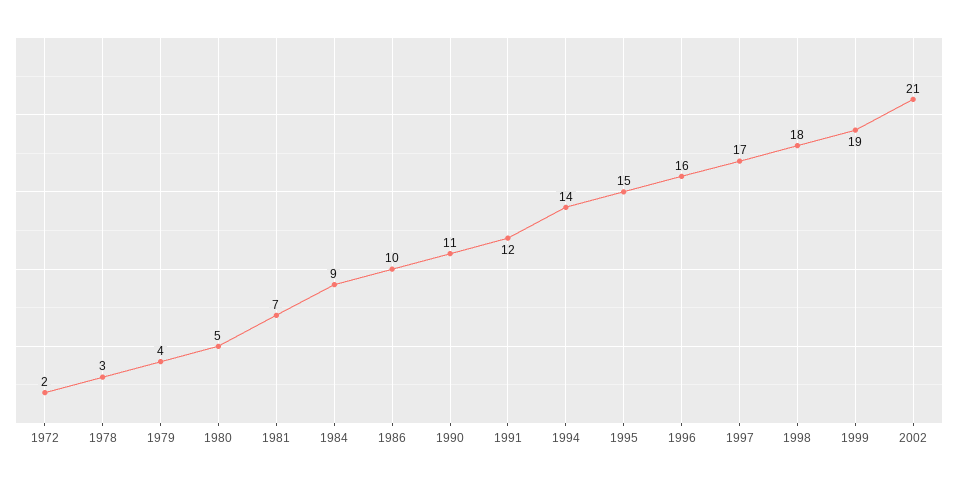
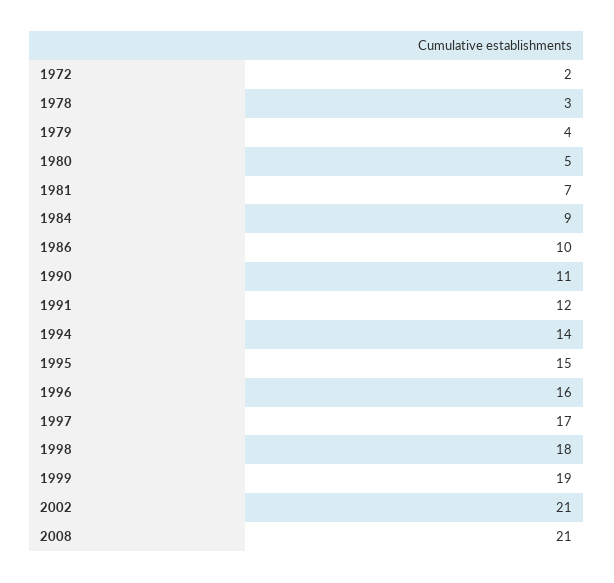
2008: none -> 21

